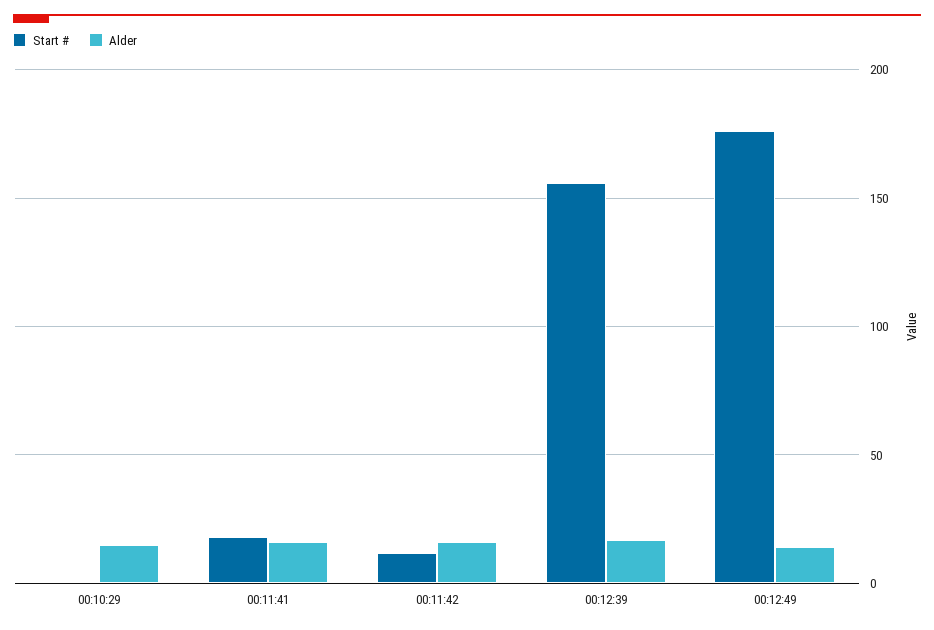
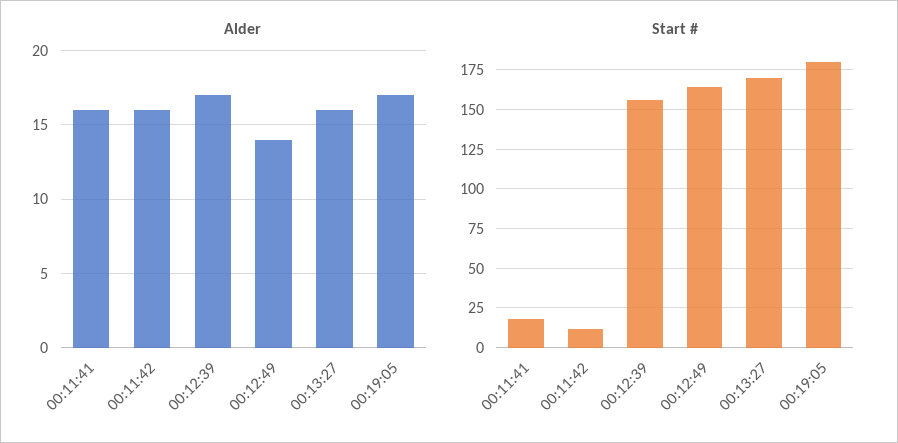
Start #, 00:10:29: 0 -> none
Alder, 00:10:29: 15 -> none
Start #, 00:12:49: 175 -> 165
Alder, 00:13:27: none -> 16
Alder, 00:19:05: none -> 17
Start #, 00:13:27: none -> 170
Start #, 00:19:05: none -> 180

